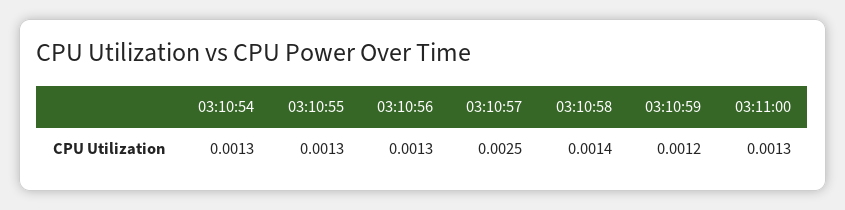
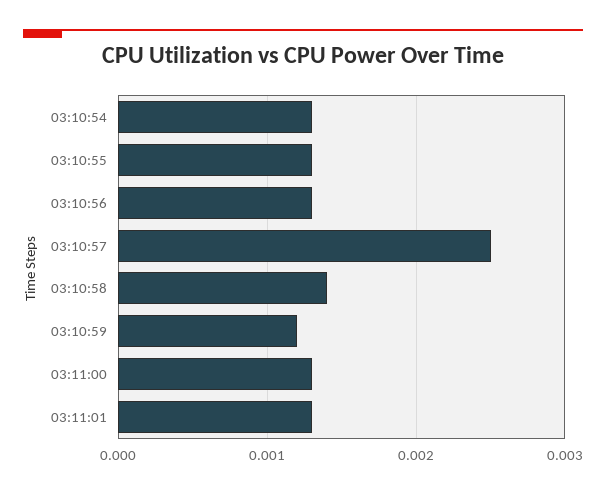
03:11:01: none -> 0.0013

